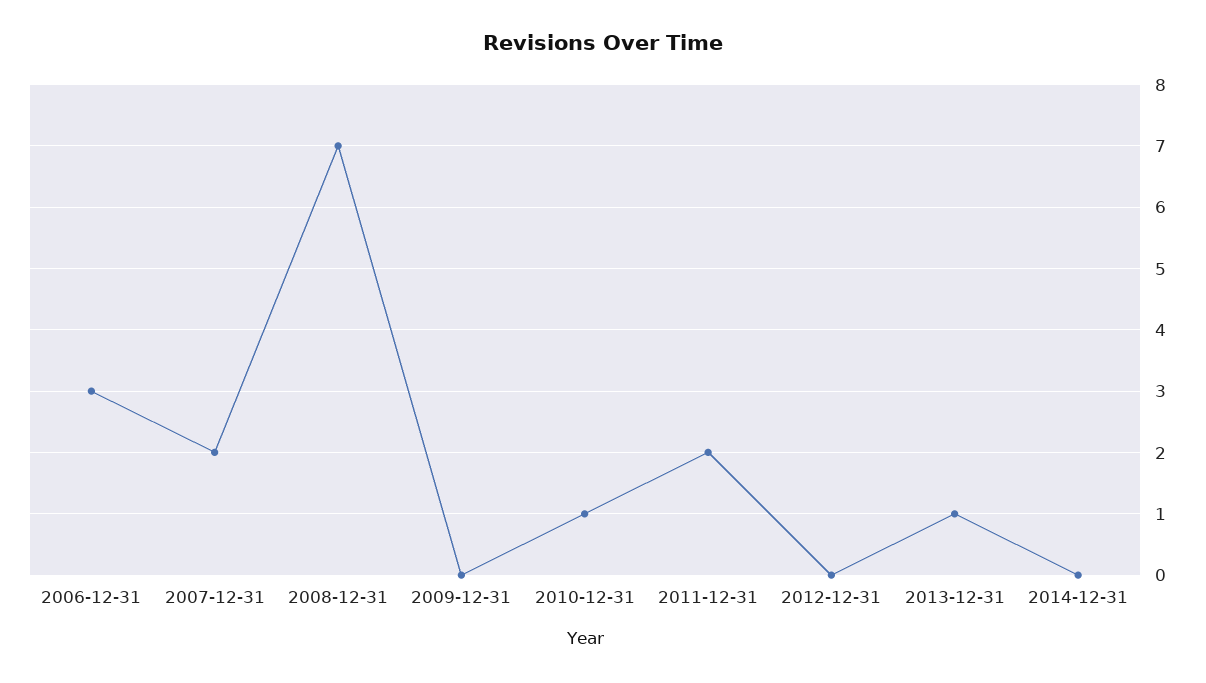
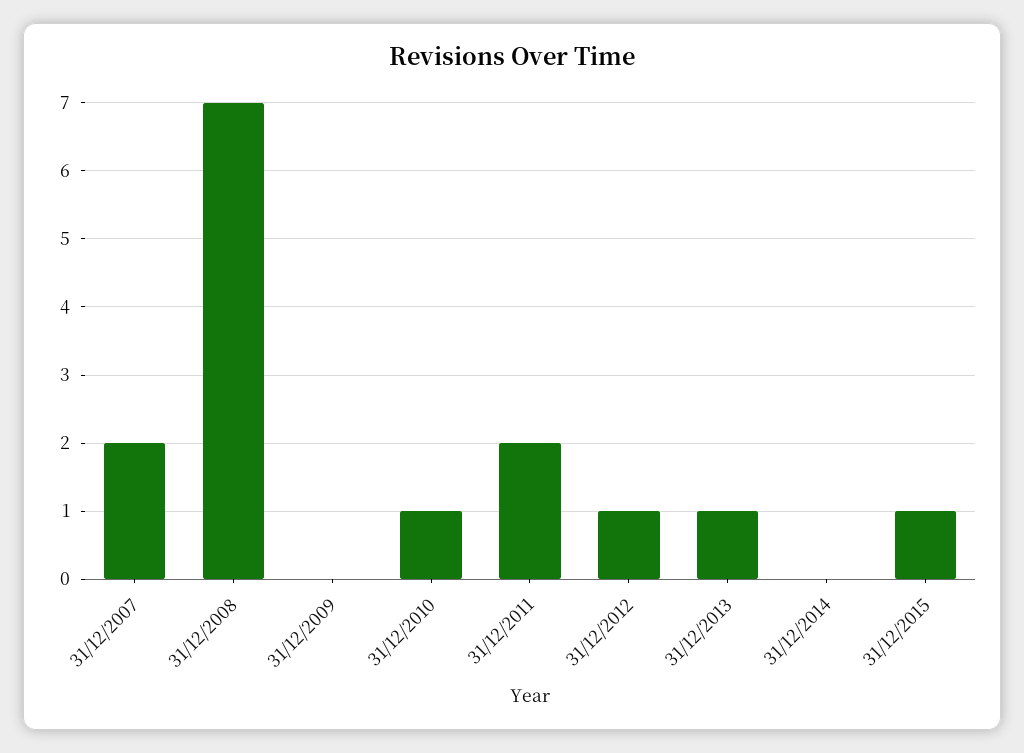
2006-12-31: 3 -> none
2012-12-31: 0 -> 1
31/12/2015: none -> 1

